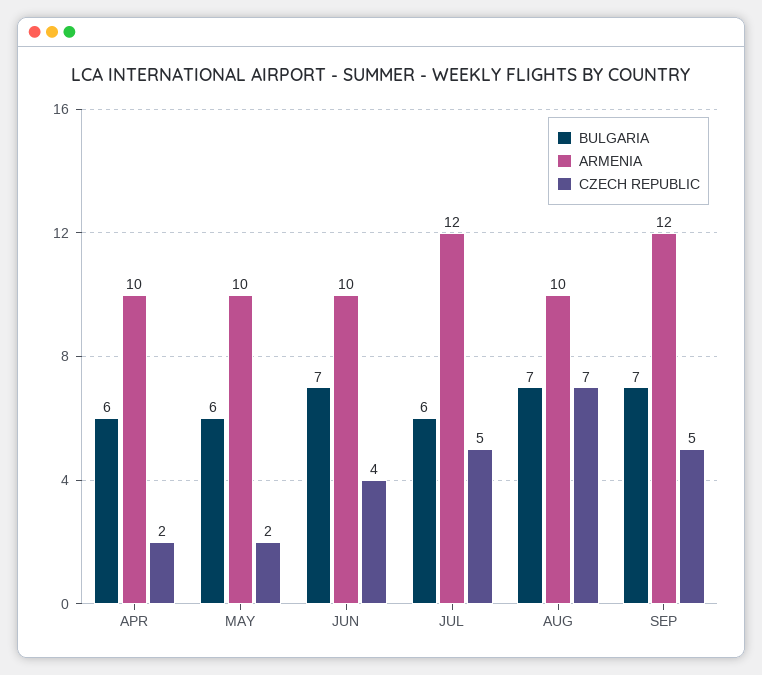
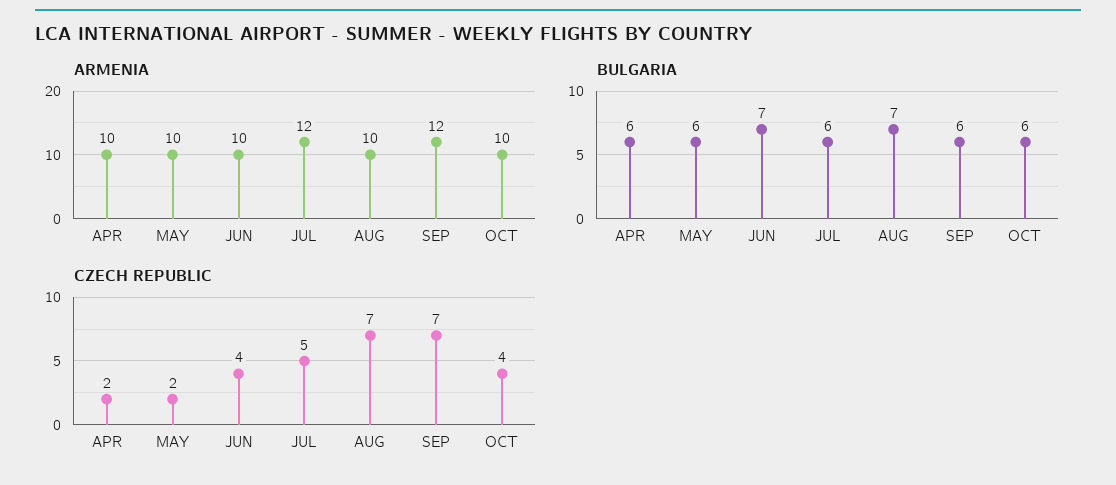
BULGARIA, SEP: 7 -> 6
CZECH REPUBLIC, SEP: 5 -> 7
ARMENIA, OCT: none -> 10
BULGARIA, OCT: none -> 6
CZECH REPUBLIC, OCT: none -> 4

